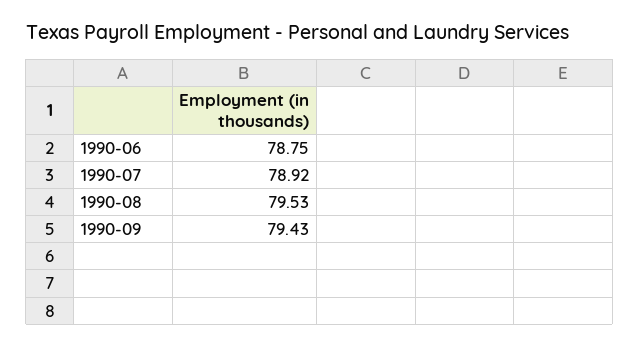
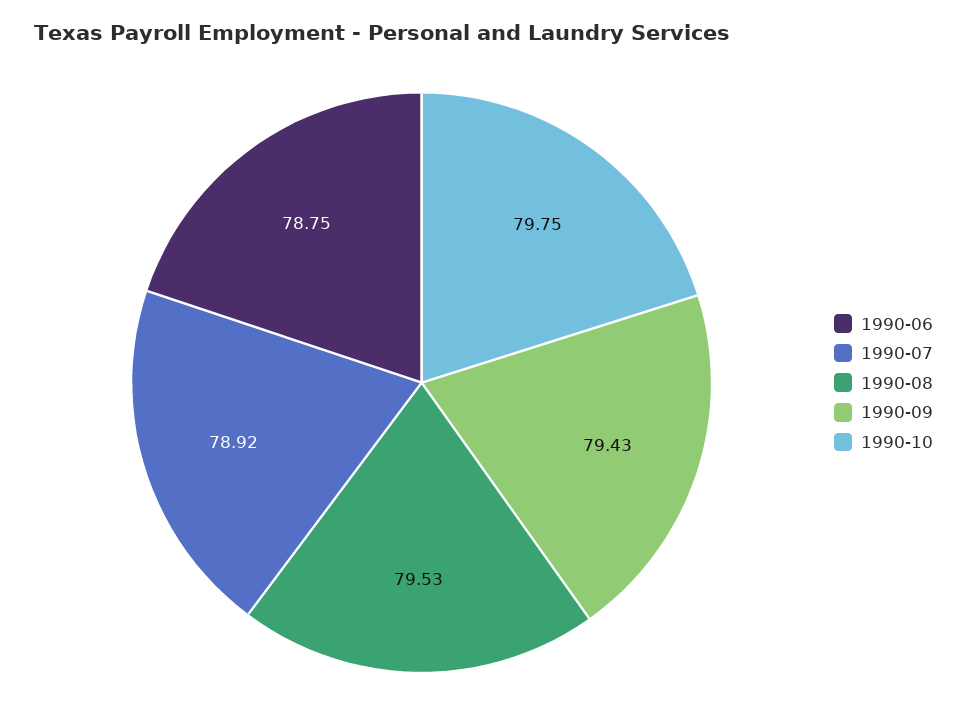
1990-10: none -> 79.75

